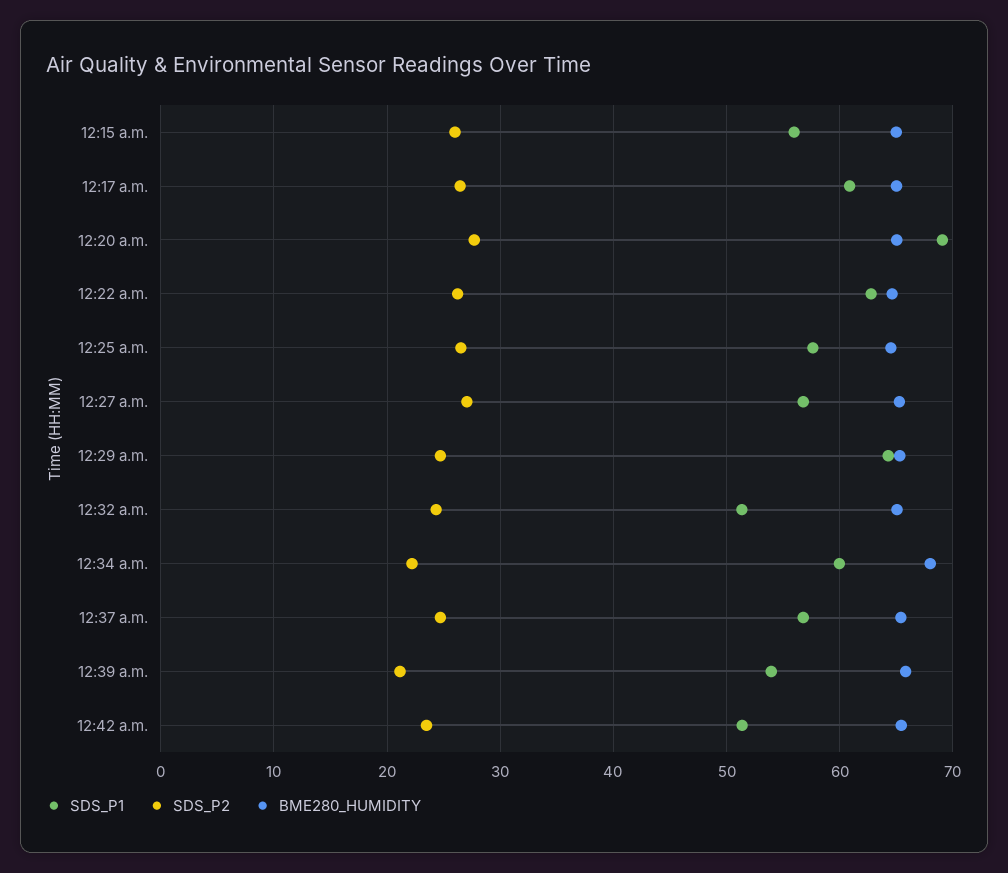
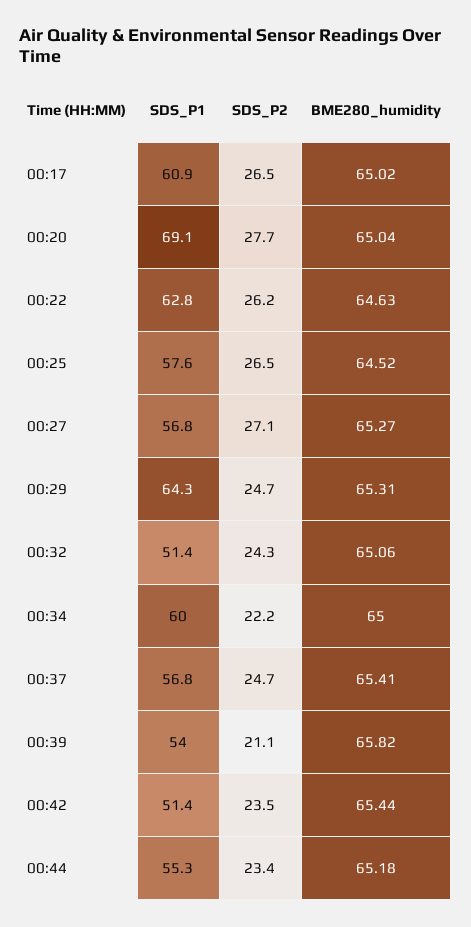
SDS_P1, 12:15 a.m.: 56 -> none
SDS_P2, 12:15 a.m.: 26 -> none
BME280_HUMIDITY, 12:15 a.m.: 65 -> none
BME280_HUMIDITY, 12:34 a.m.: 68 -> 65
SDS_P1, 00:44: none -> 55.3
SDS_P2, 00:44: none -> 23.4
BME280_HUMIDITY, 00:44: none -> 65.18

